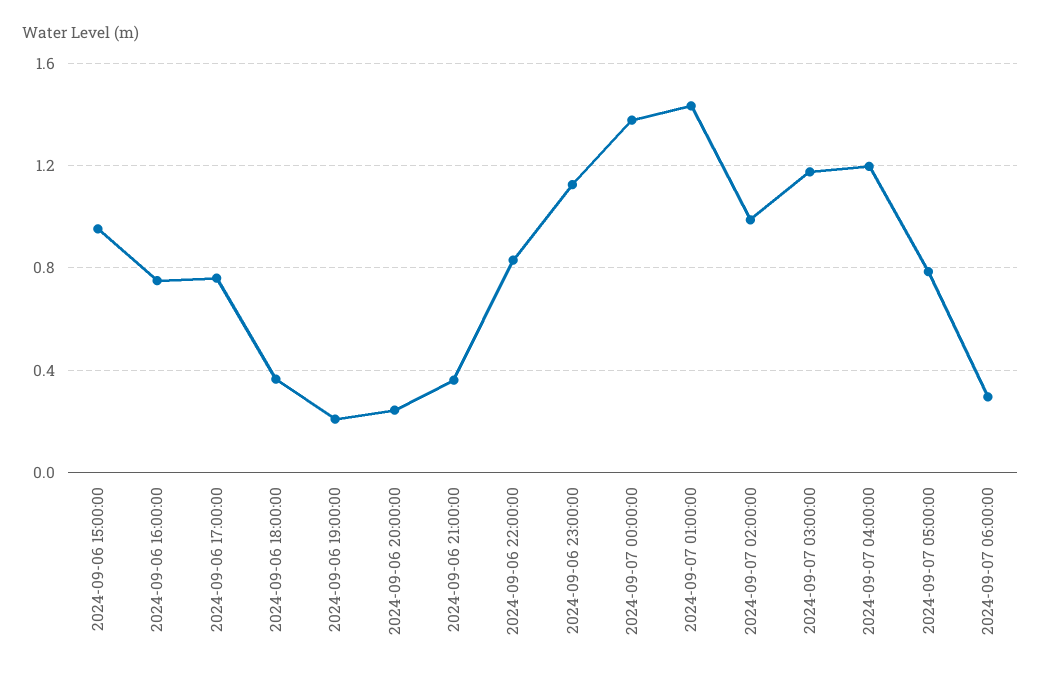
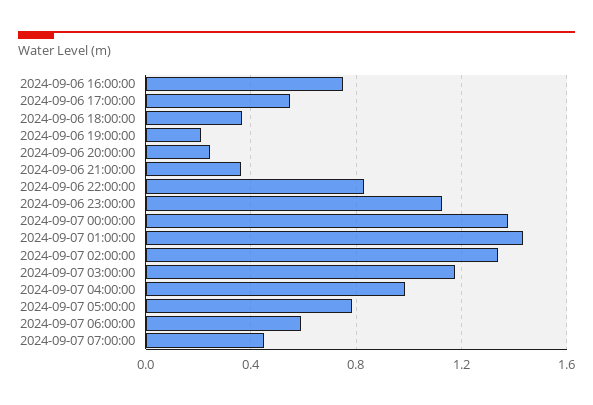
2024-09-06 15:00:00: 0.95 -> none
2024-09-06 17:00:00: 0.75 -> 0.55
2024-09-07 02:00:00: 1 -> 1.35
2024-09-07 04:00:00: 1.2 -> 1
2024-09-07 06:00:00: 0.3 -> 0.6
2024-09-07 07:00:00: none -> 0.45

